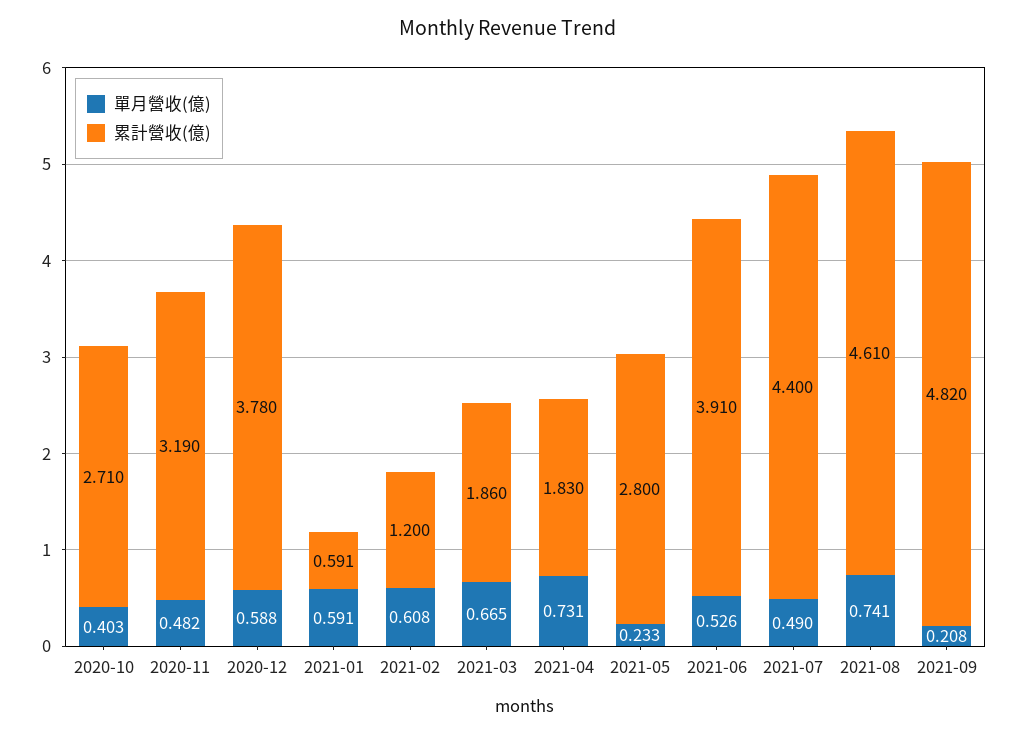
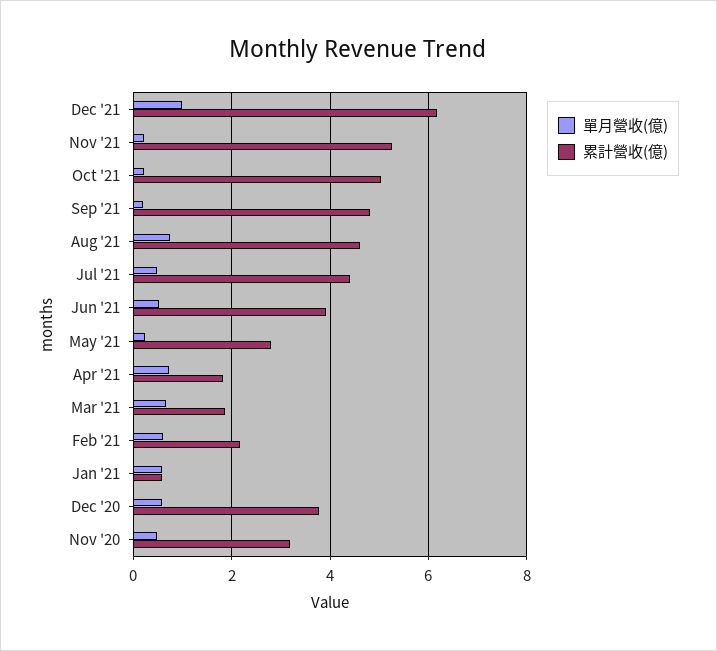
單月營收(億), 2020-10: 0.403 -> none
累計營收(億), 2020-10: 2.71 -> none
累計營收(億), 2021-02: 1.2 -> 2.2
單月營收(億), Dec '21: none -> 1
累計營收(億), Dec '21: none -> 6.2
單月營收(億), Nov '21: none -> 0.2
累計營收(億), Nov '21: none -> 5.2
單月營收(億), Oct '21: none -> 0.2
累計營收(億), Oct '21: none -> 5

